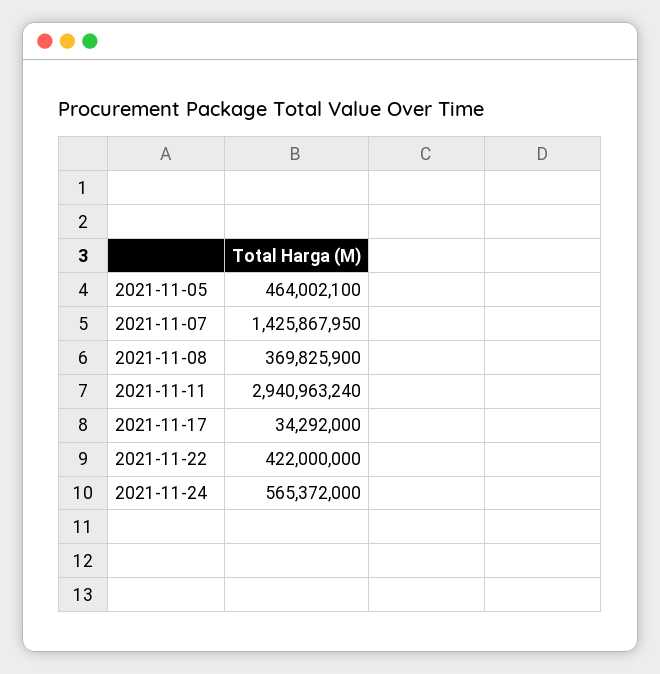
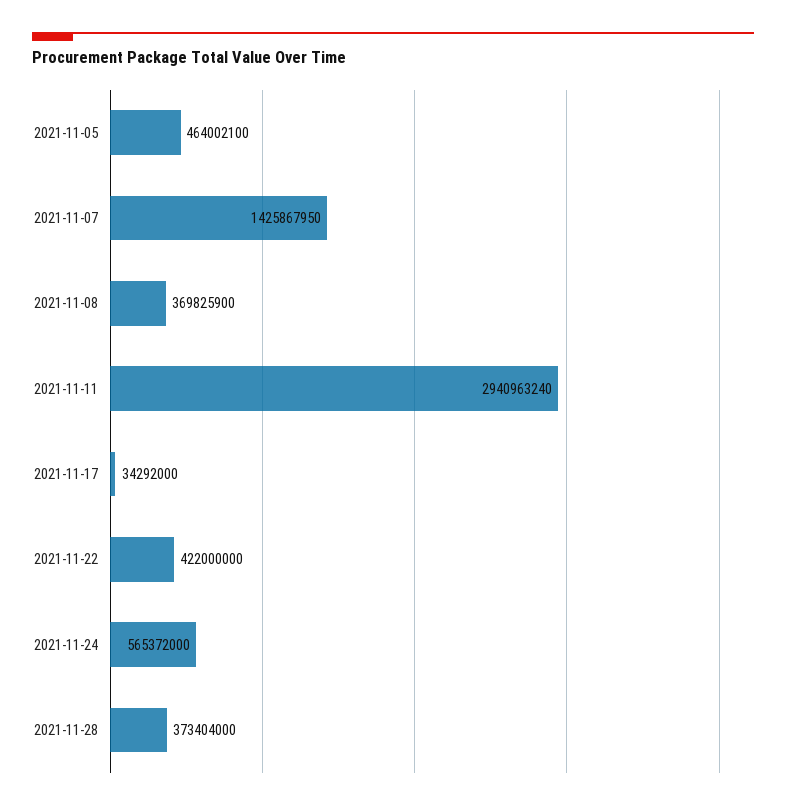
2021-11-28: none -> 373404000

